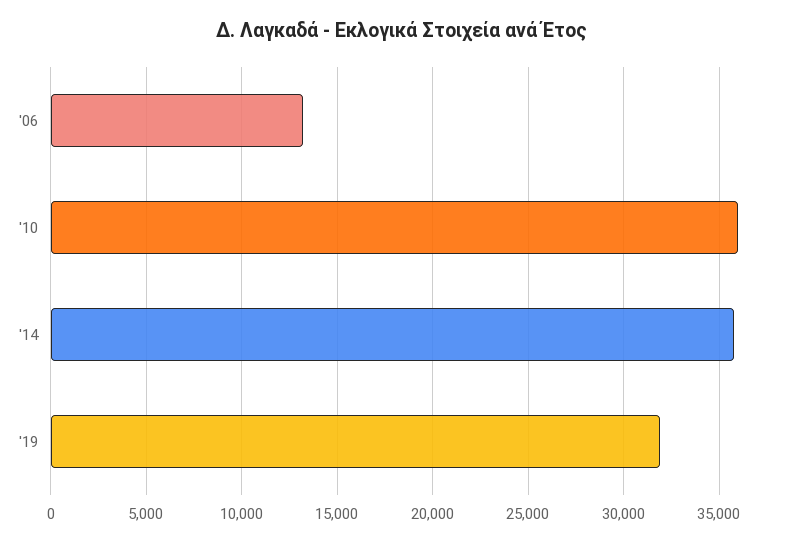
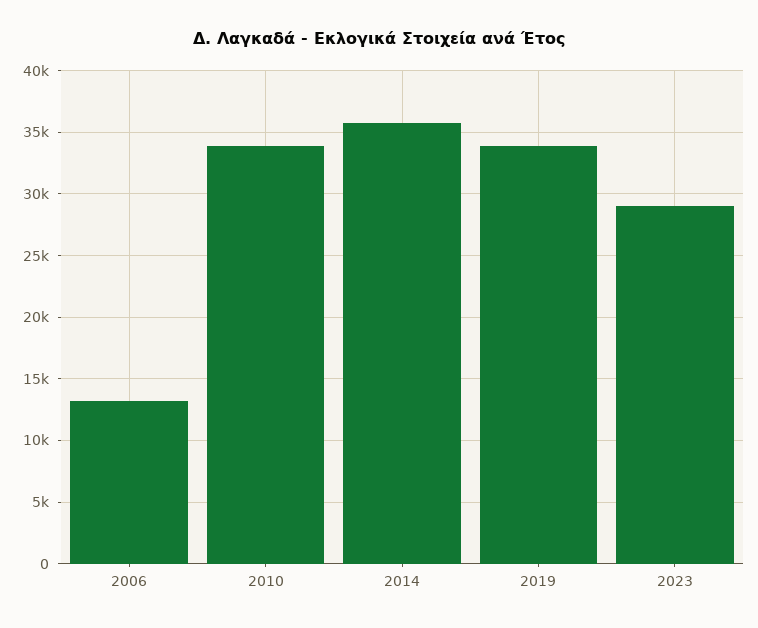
'10: 36000 -> 34000
'19: 32000 -> 34000
2023: none -> 29000

